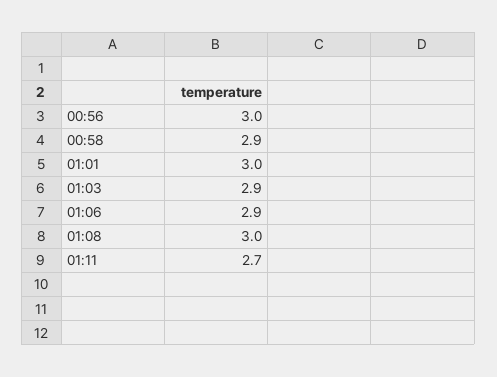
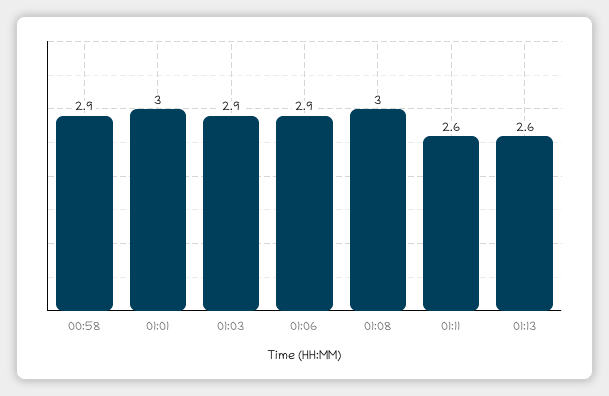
00:56: 3 -> none
01:11: 2.7 -> 2.6
01:13: none -> 2.6

